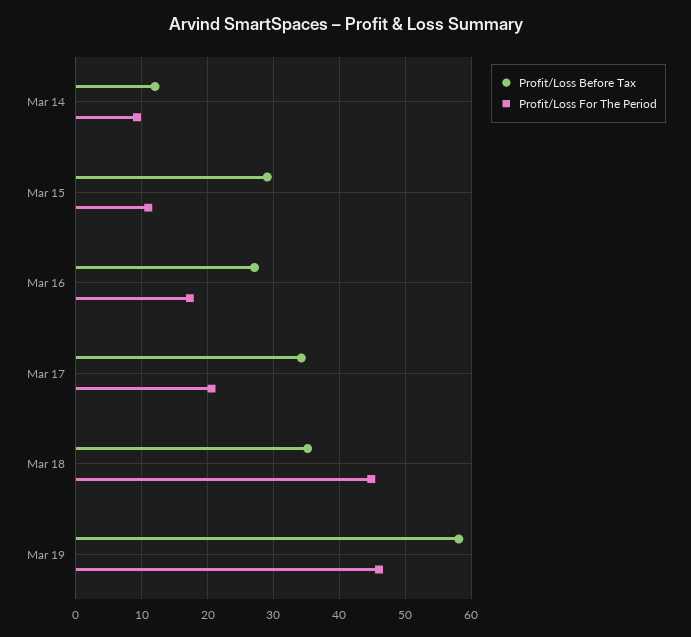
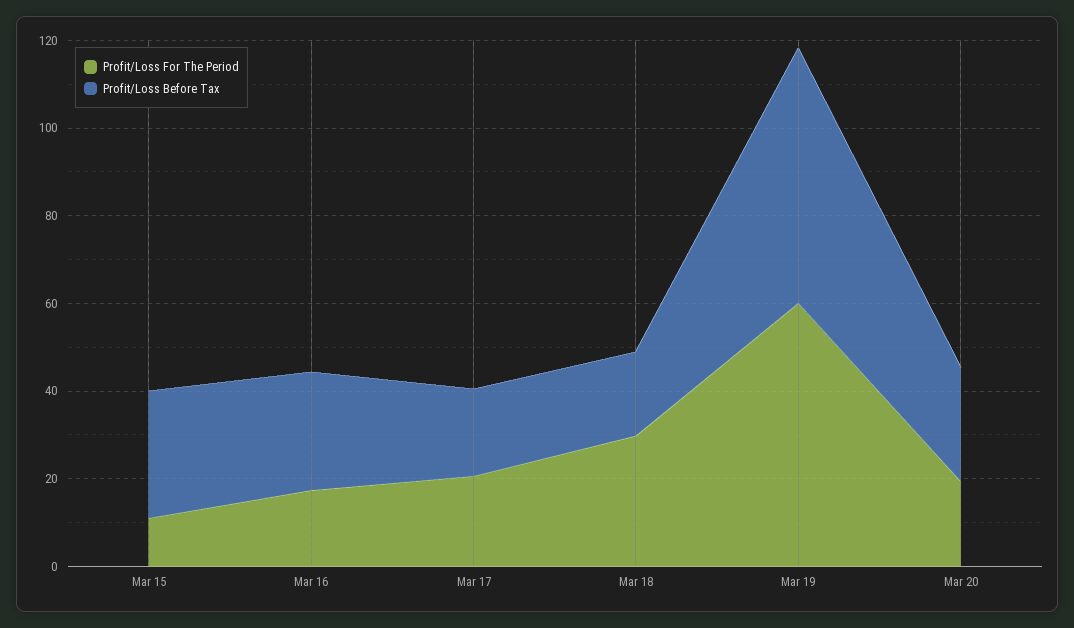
Profit/Loss Before Tax, Mar 14: 12 -> none
Profit/Loss For The Period, Mar 14: 9 -> none
Profit/Loss Before Tax, Mar 17: 34 -> 20
Profit/Loss Before Tax, Mar 18: 35 -> 20
Profit/Loss For The Period, Mar 18: 45 -> 30
Profit/Loss For The Period, Mar 19: 46 -> 60
Profit/Loss For The Period, Mar 20: none -> 20
Profit/Loss Before Tax, Mar 20: none -> 25

